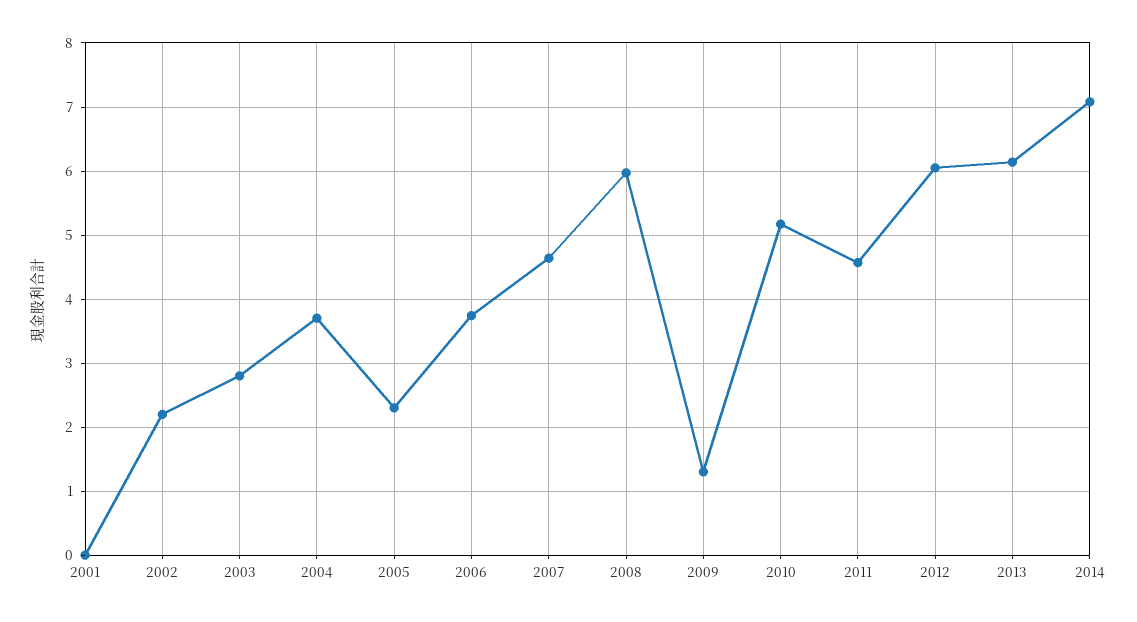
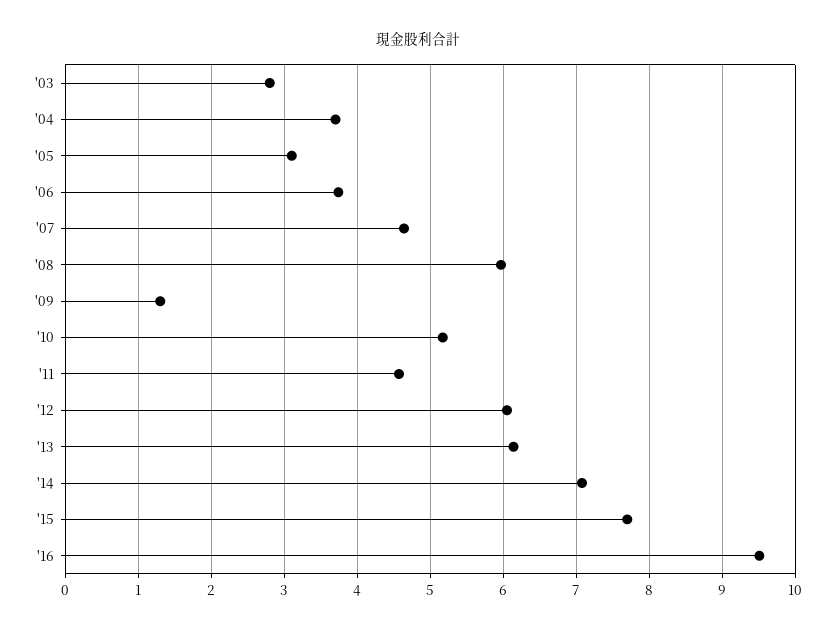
2001: 0 -> none
2002: 2.2 -> none
2005: 2.3 -> 3.1
'15: none -> 7.7
'16: none -> 9.5

